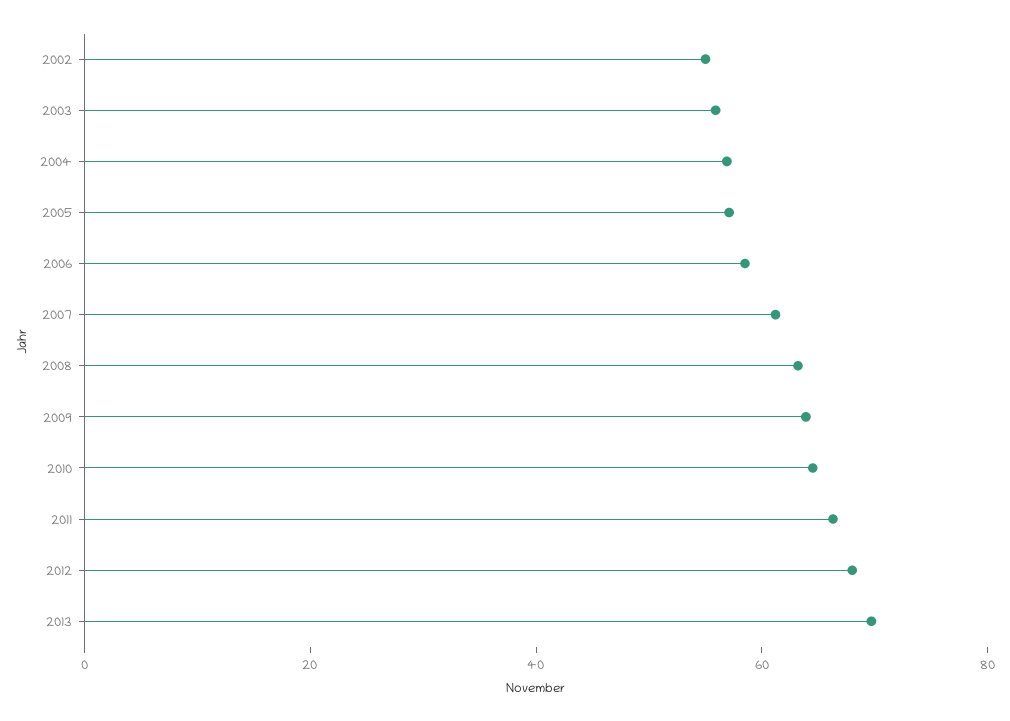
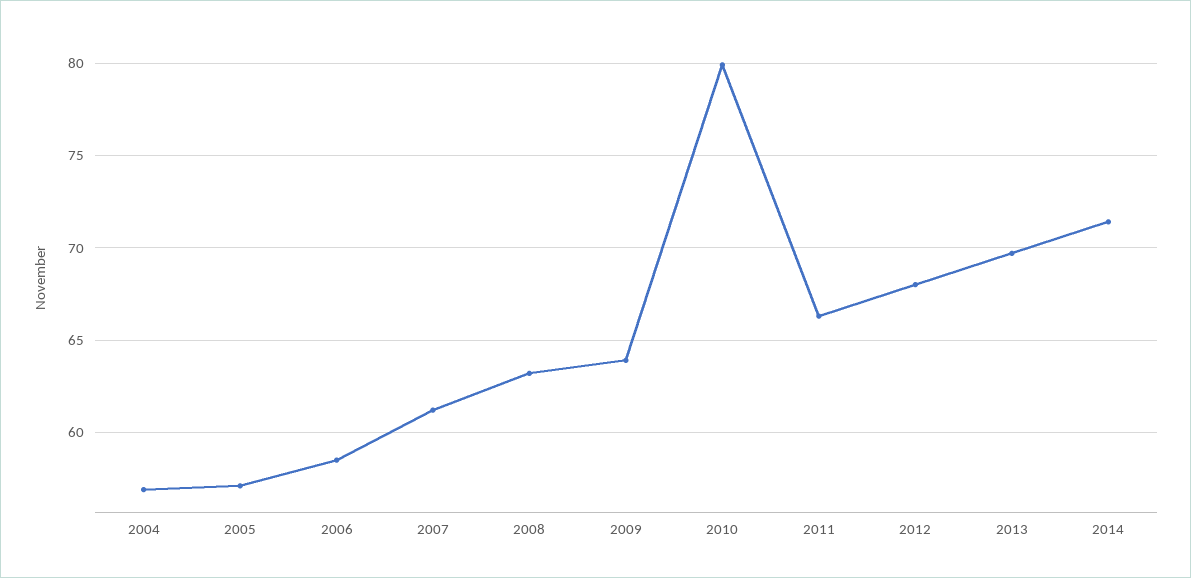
2002: 55 -> none
2003: 55 -> none
2010: 65 -> 80
2014: none -> 71.5

